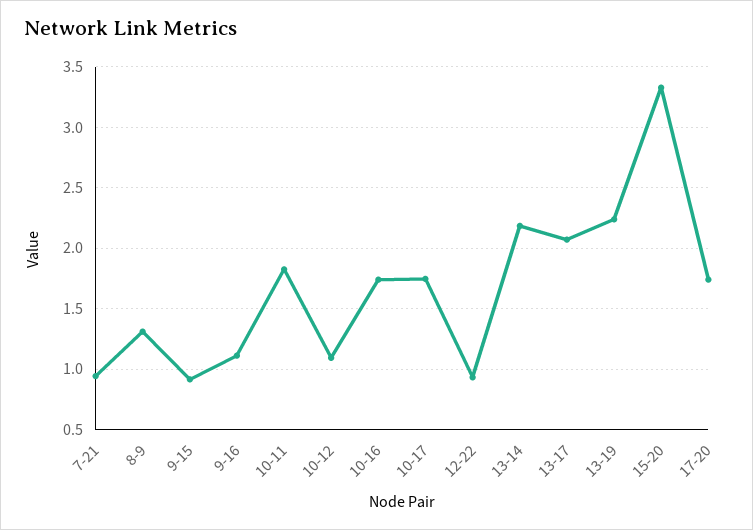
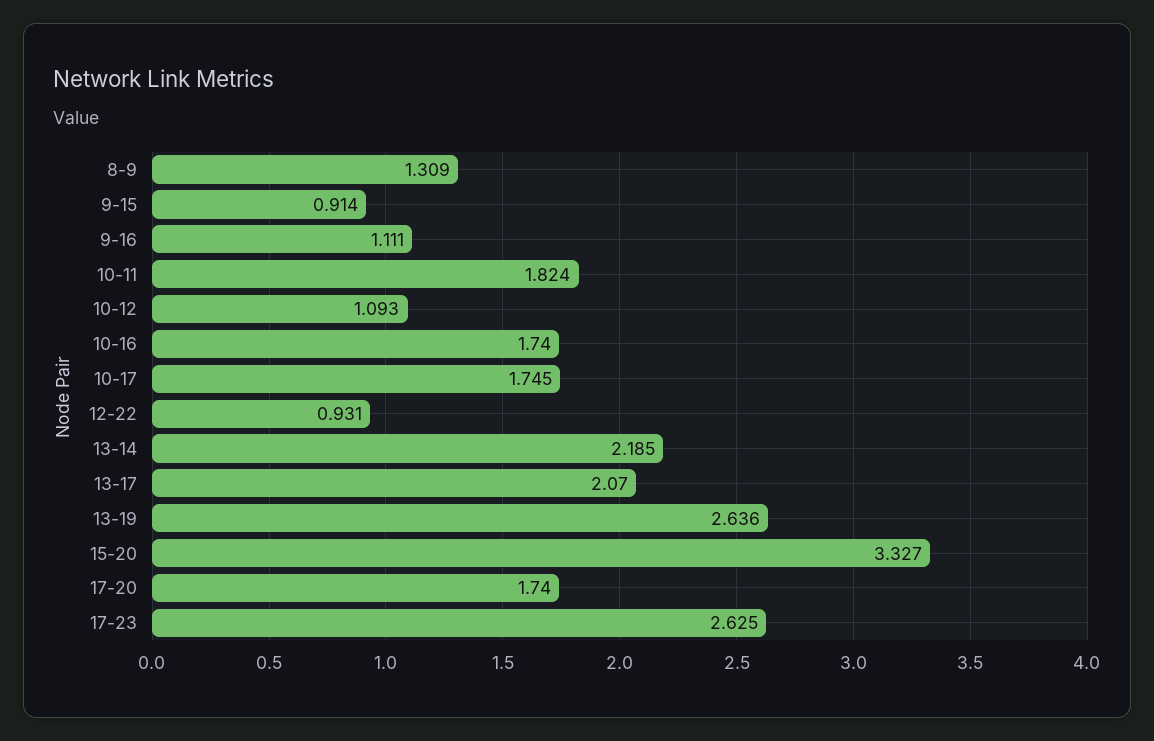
7-21: 0.95 -> none
13-19: 2.25 -> 2.636
17-23: none -> 2.625

